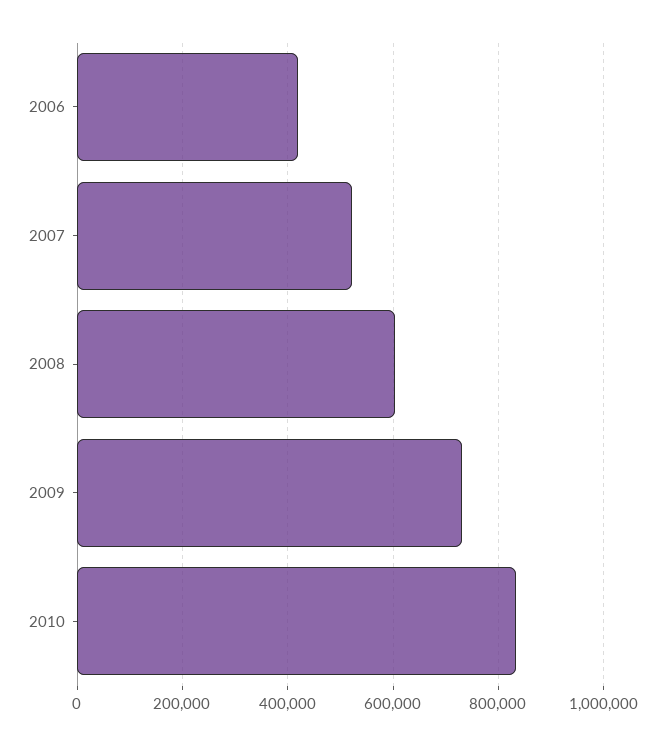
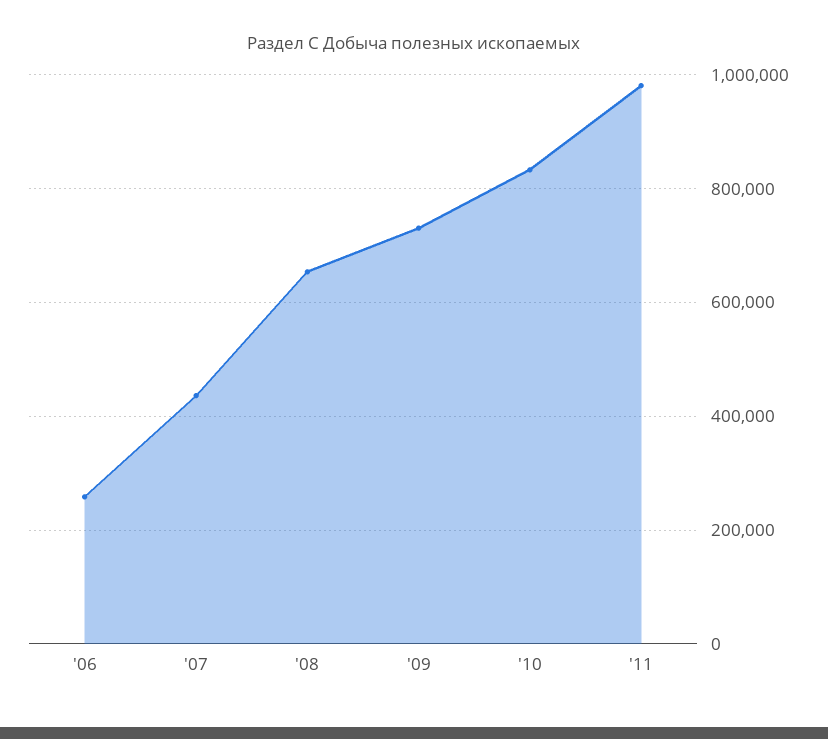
2006: 420000 -> 260000
2007: 520000 -> 440000
2008: 600000 -> 660000
'11: none -> 980000

